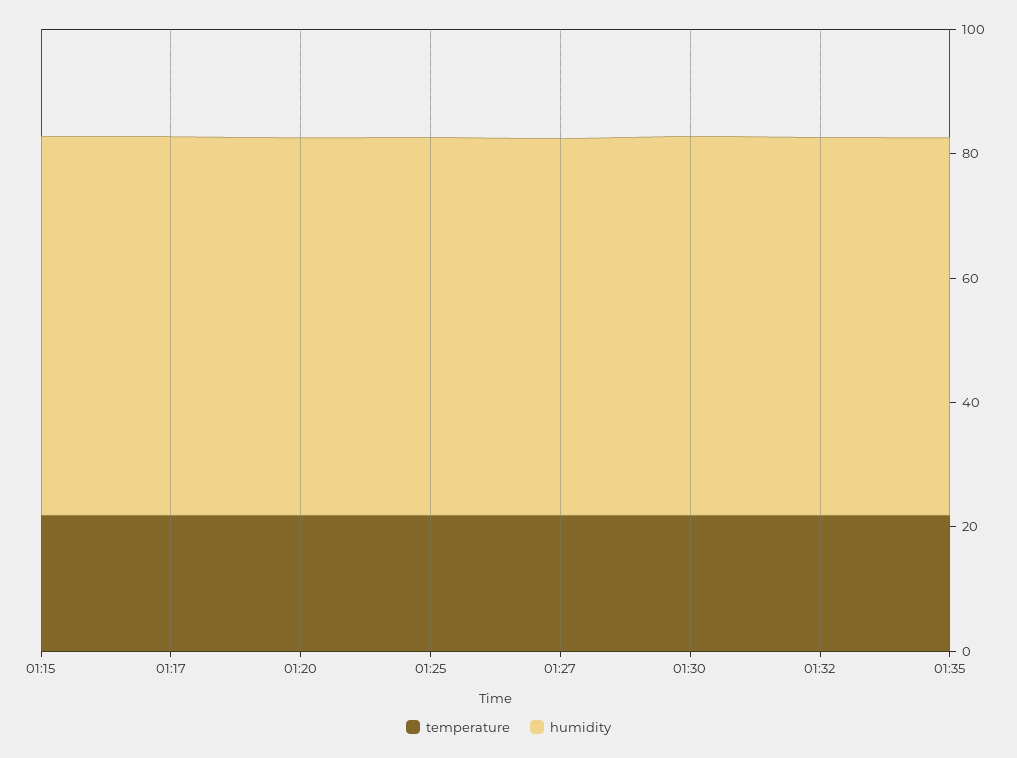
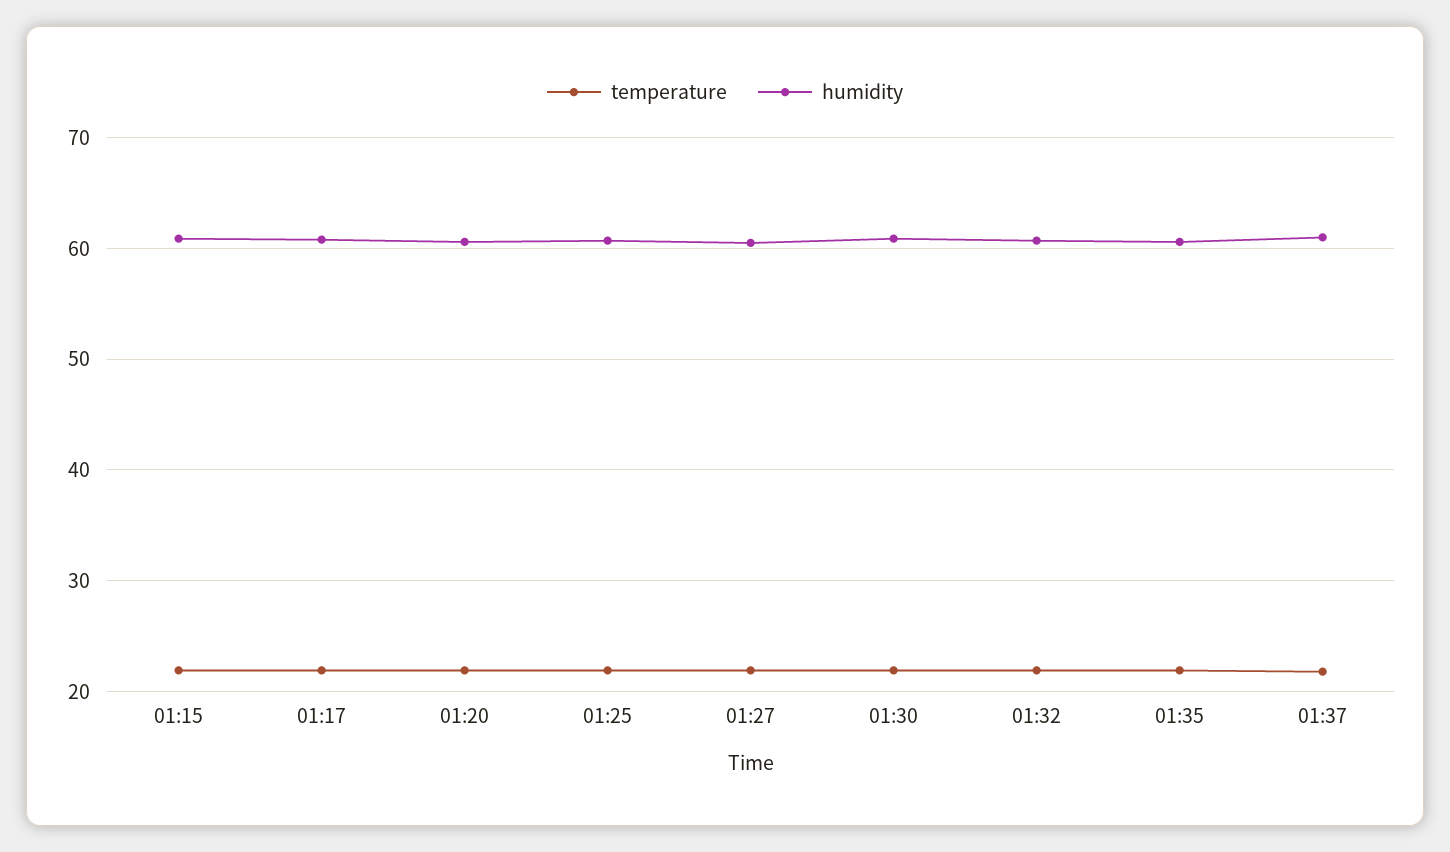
temperature, 01:37: none -> 22
humidity, 01:37: none -> 61

